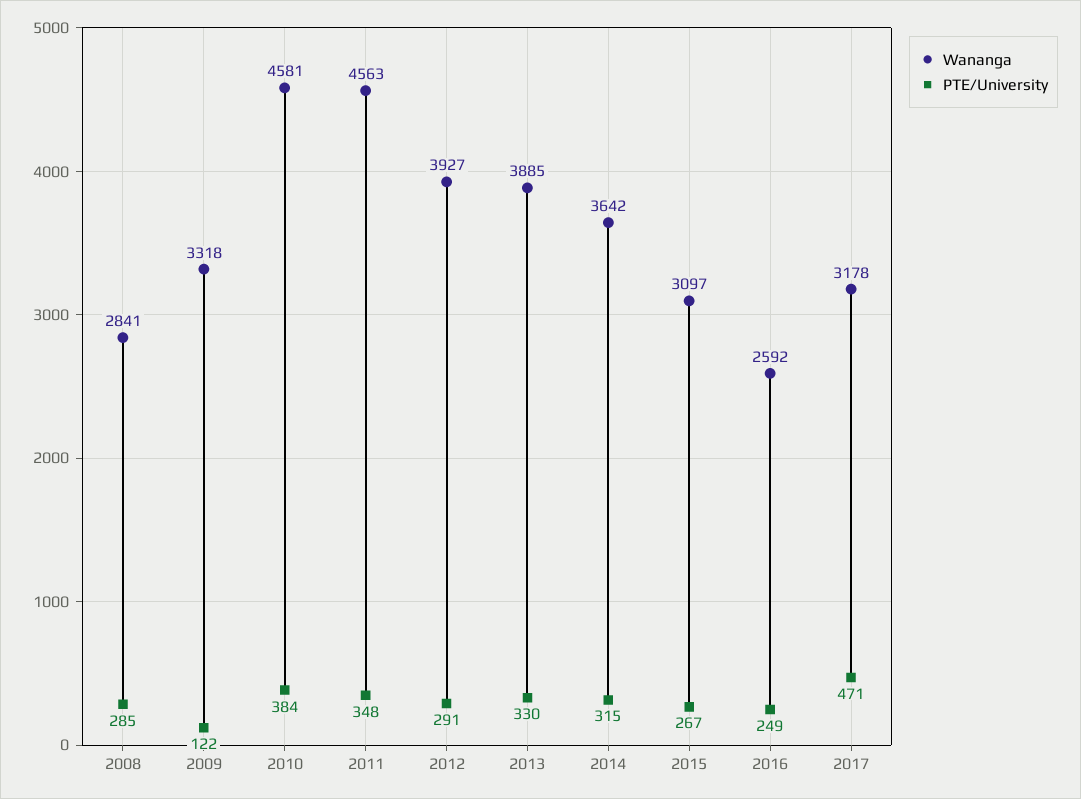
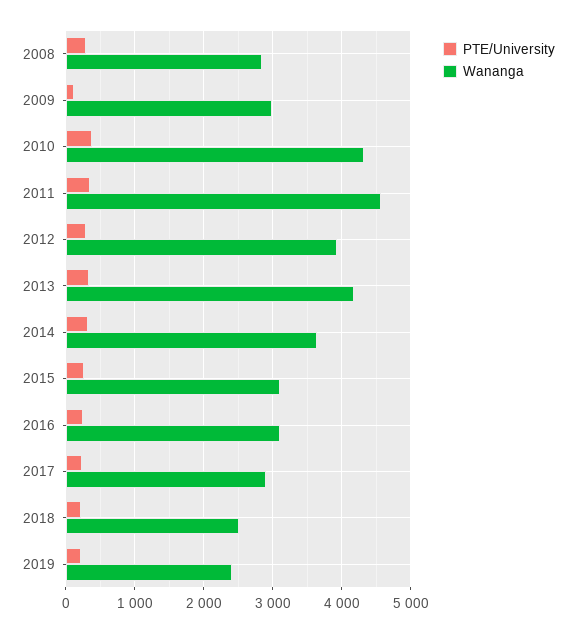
Wananga, 2009: 3318 -> 3000
Wananga, 2010: 4581 -> 4300
Wananga, 2013: 3885 -> 4200
Wananga, 2016: 2592 -> 3100
Wananga, 2017: 3178 -> 2900
PTE/University, 2017: 471 -> 200
PTE/University, 2018: none -> 200
Wananga, 2018: none -> 2500
PTE/University, 2019: none -> 200
Wananga, 2019: none -> 2400

